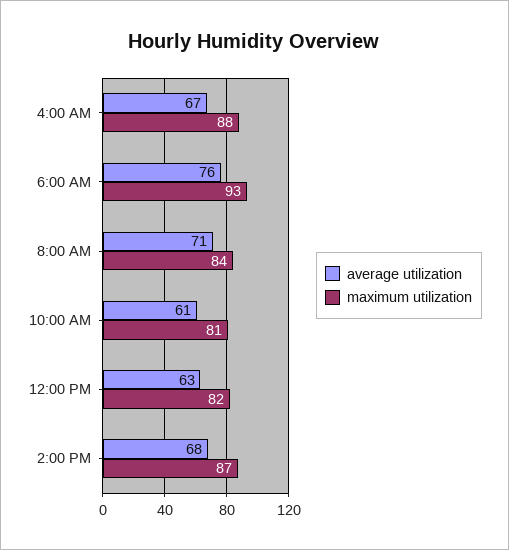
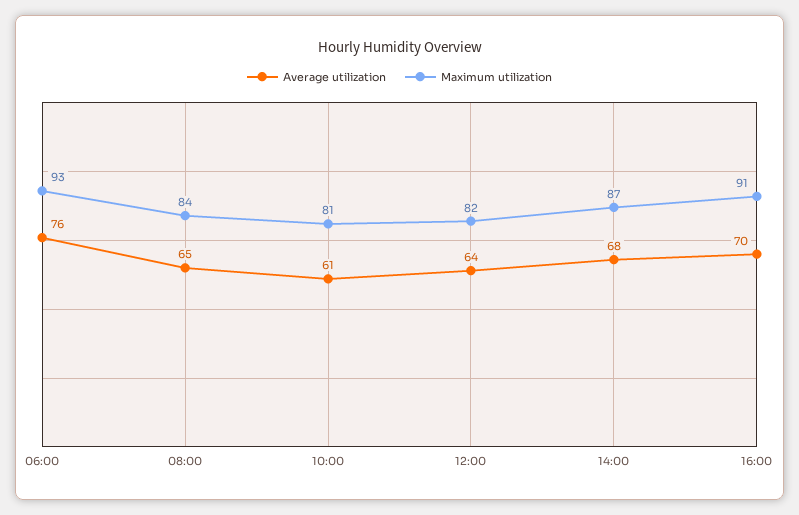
average utilization, 4:00 AM: 67 -> none
maximum utilization, 4:00 AM: 88 -> none
average utilization, 8:00 AM: 71 -> 65
average utilization, 12:00 PM: 63 -> 64
average utilization, 16:00: none -> 70
maximum utilization, 16:00: none -> 91

